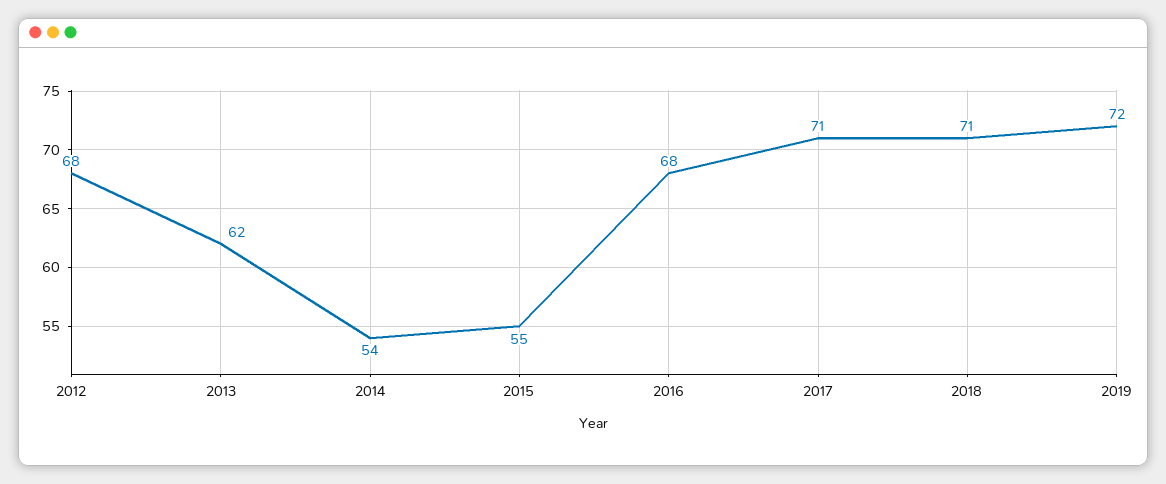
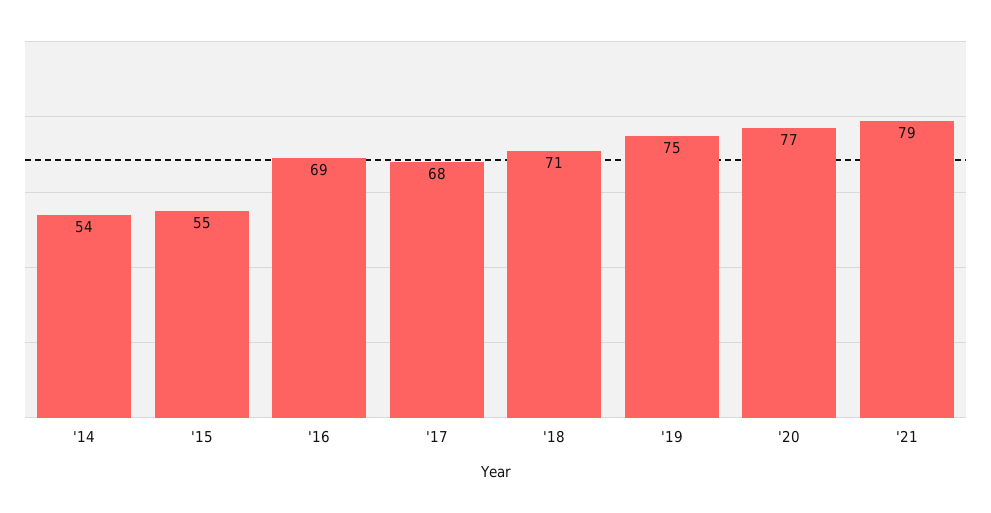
2012: 68 -> none
2013: 62 -> none
2016: 68 -> 69
2017: 71 -> 68
2019: 72 -> 75
'20: none -> 77
'21: none -> 79

